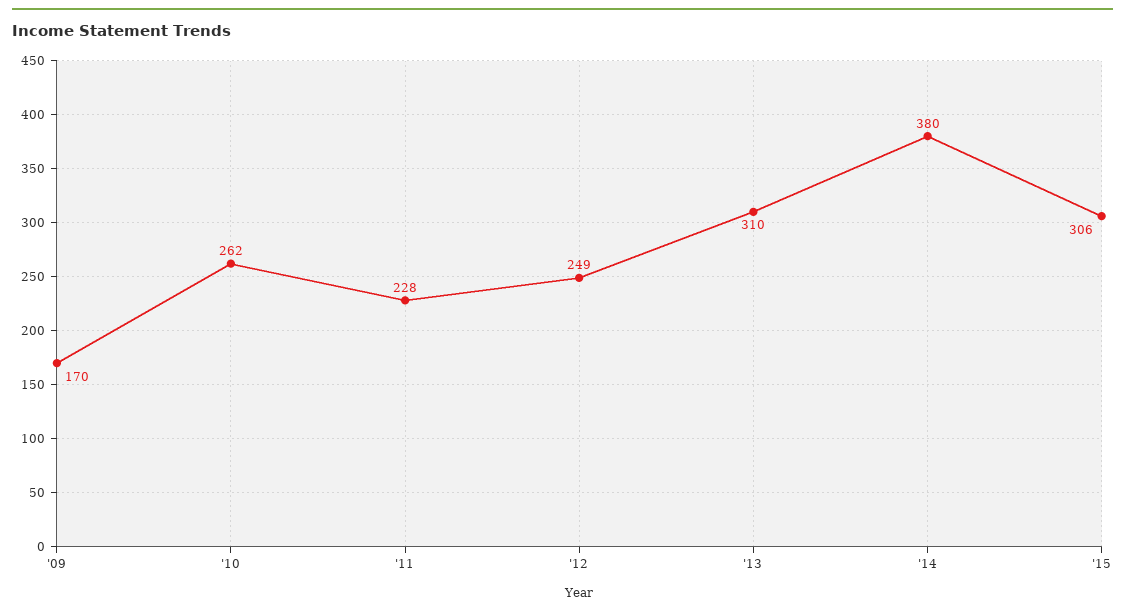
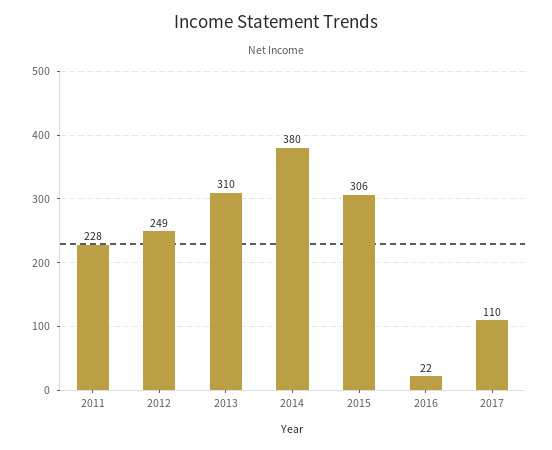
'09: 170 -> none
'10: 262 -> none
2016: none -> 22
2017: none -> 110

